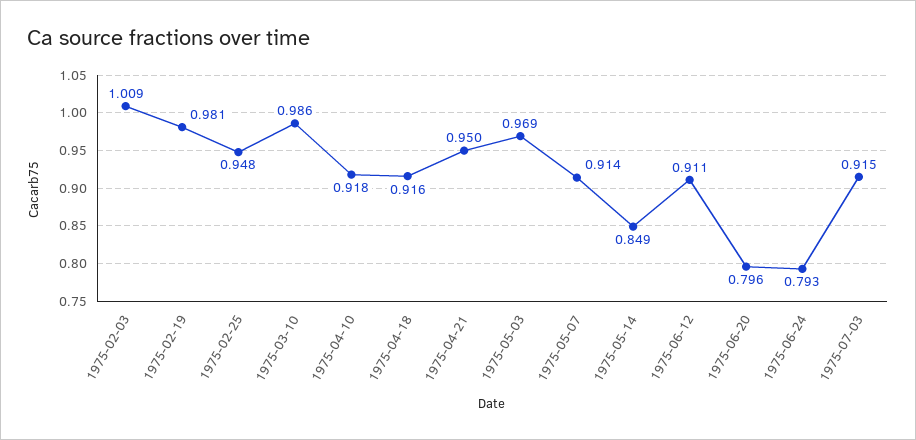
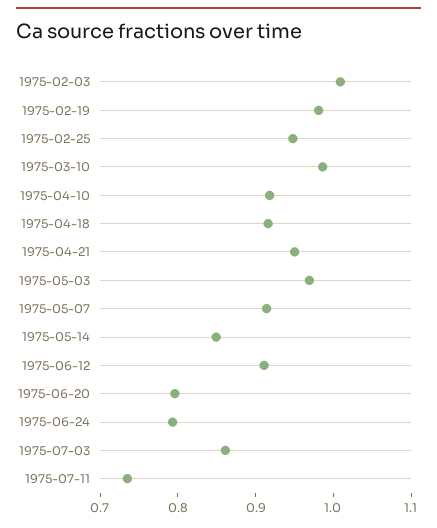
1975-07-03: 0.915 -> 0.86
1975-07-11: none -> 0.74

